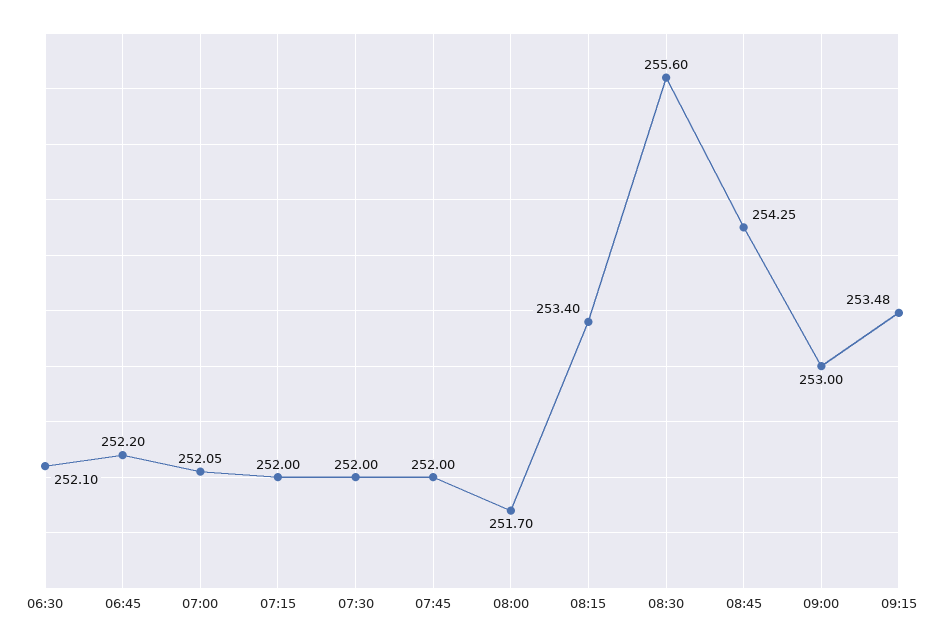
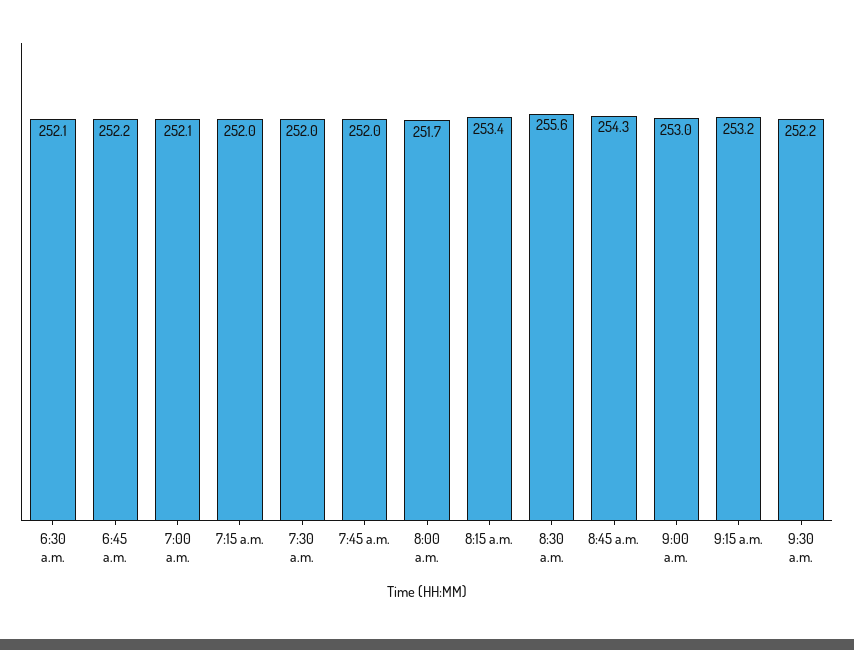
09:15: 253.48 -> 253.2
9:30 a.m.: none -> 252.2

